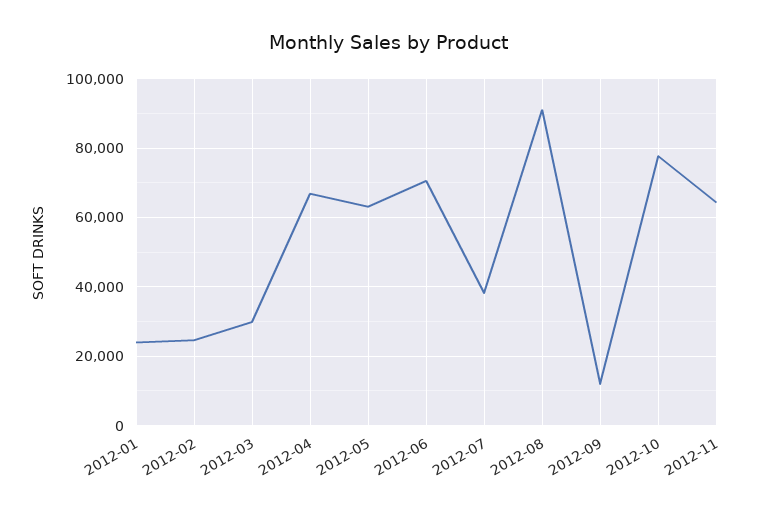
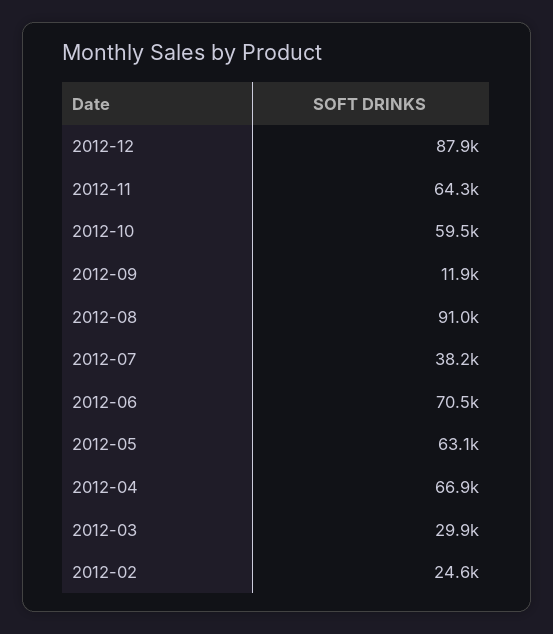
2012-01: 24000 -> none
2012-10: 78000 -> 59500
2012-12: none -> 87900

